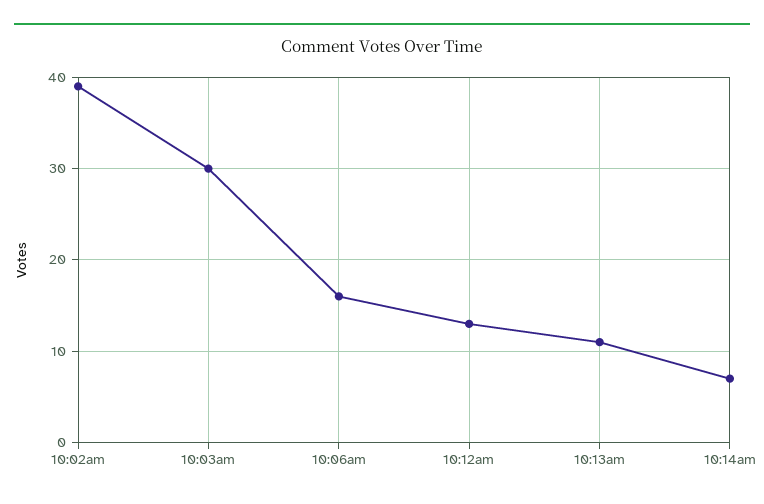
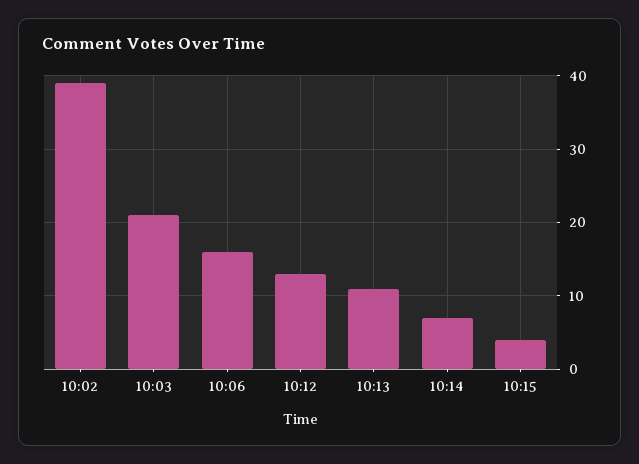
10:03am: 30 -> 21
10:15: none -> 4

